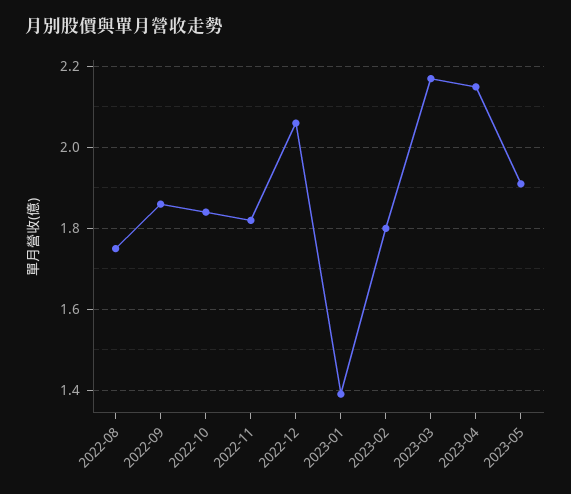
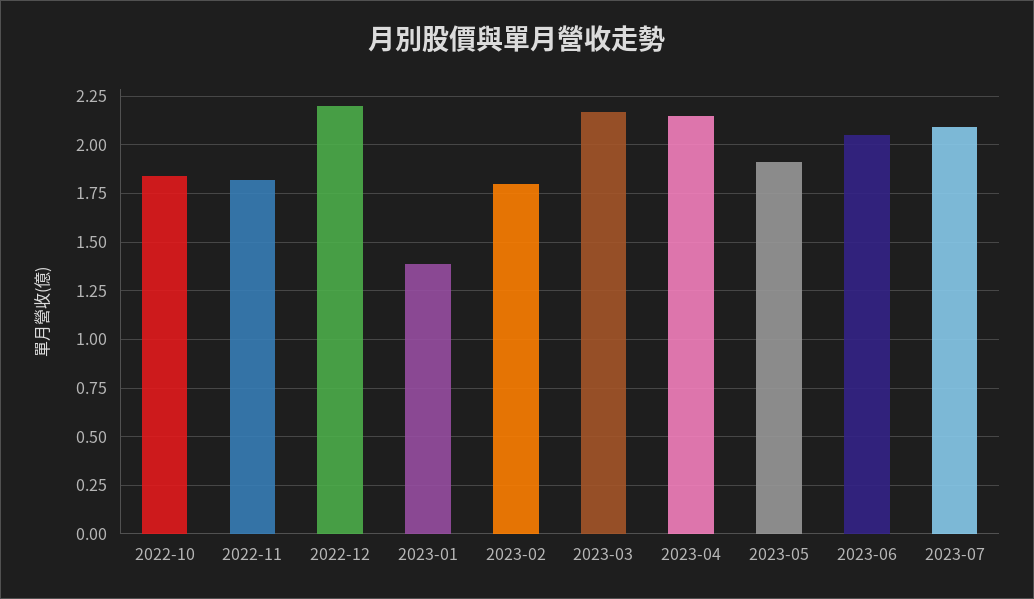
2022-08: 1.75 -> none
2022-09: 1.85 -> none
2022-12: 2.05 -> 2.2
2023-06: none -> 2.05
2023-07: none -> 2.1

